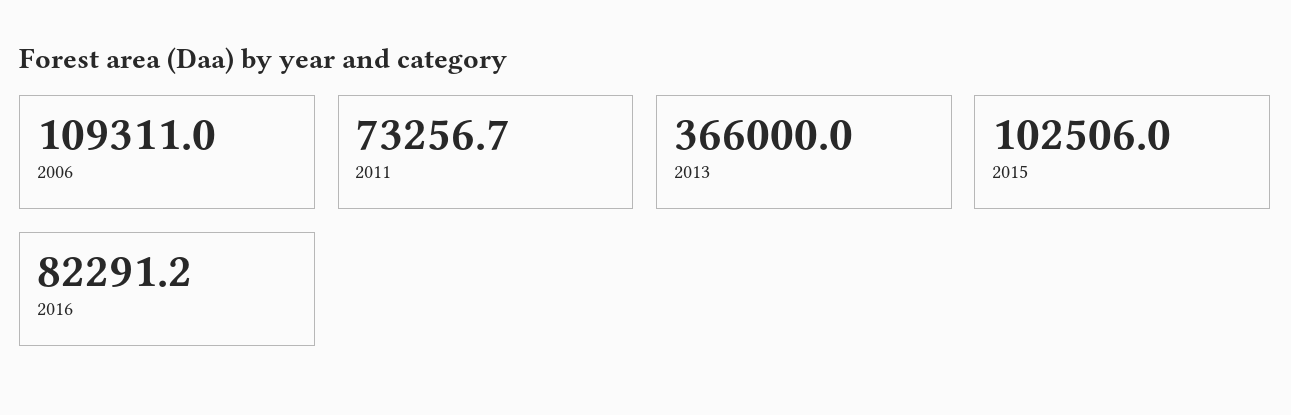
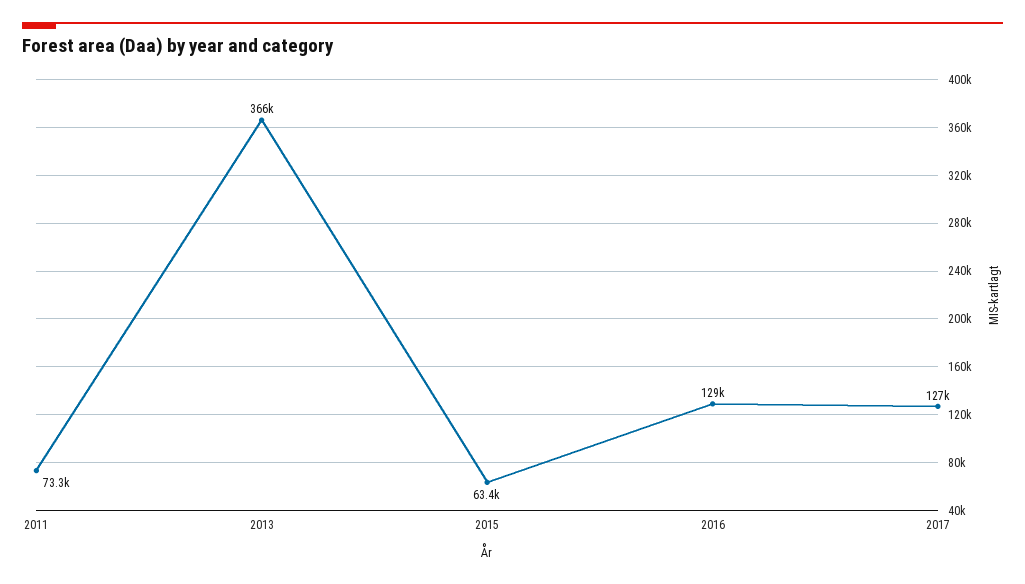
2006: 109311 -> none
2015: 102506 -> 63400
2016: 82291.2 -> 129000
2017: none -> 127000

